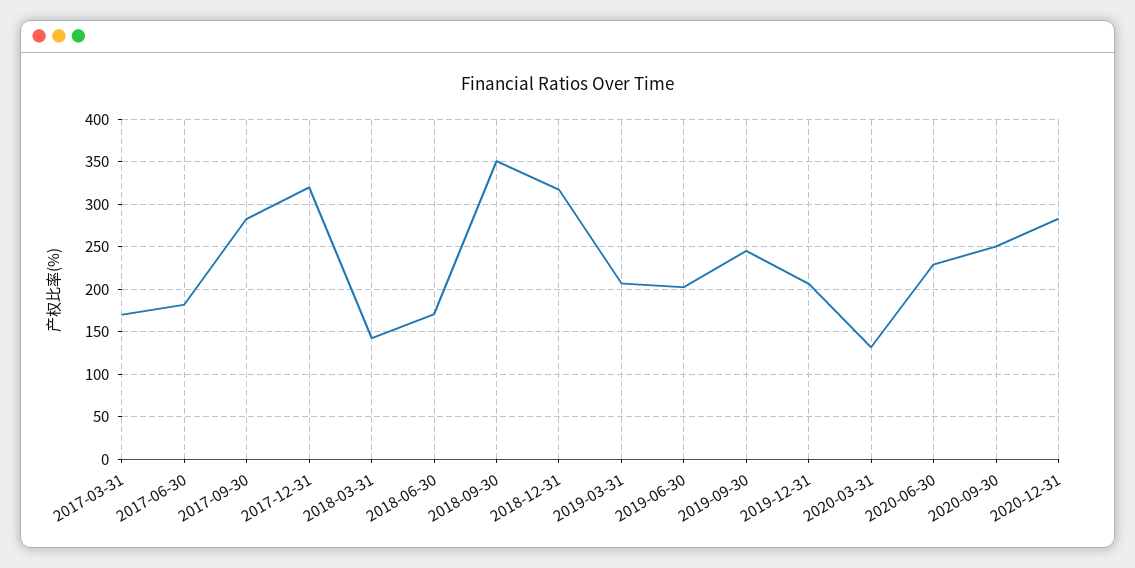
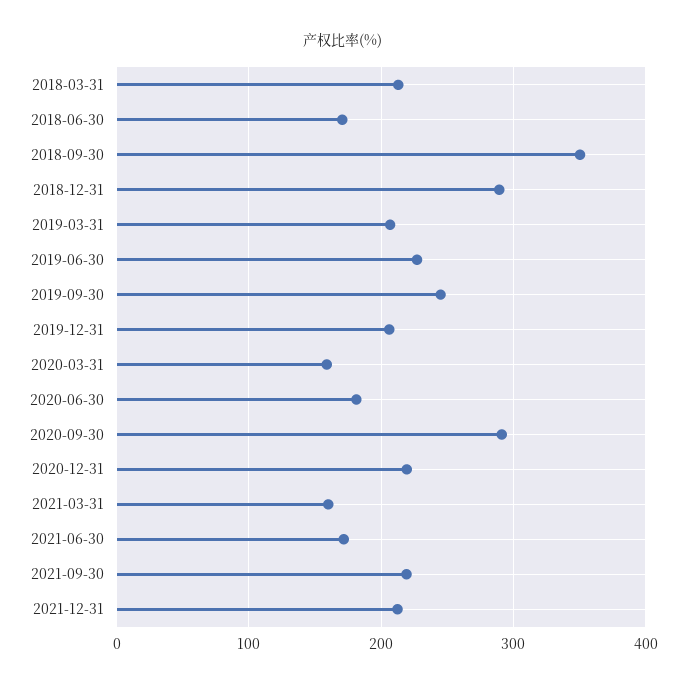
2017-03-31: 170 -> none
2017-06-30: 180 -> none
2017-09-30: 280 -> none
2017-12-31: 320 -> none
2018-03-31: 140 -> 210
2018-12-31: 320 -> 290
2019-06-30: 200 -> 230
2020-03-31: 130 -> 160
2020-06-30: 230 -> 180
2020-09-30: 250 -> 290
2020-12-31: 280 -> 220
2021-03-31: none -> 160
2021-06-30: none -> 170
2021-09-30: none -> 220
2021-12-31: none -> 210

